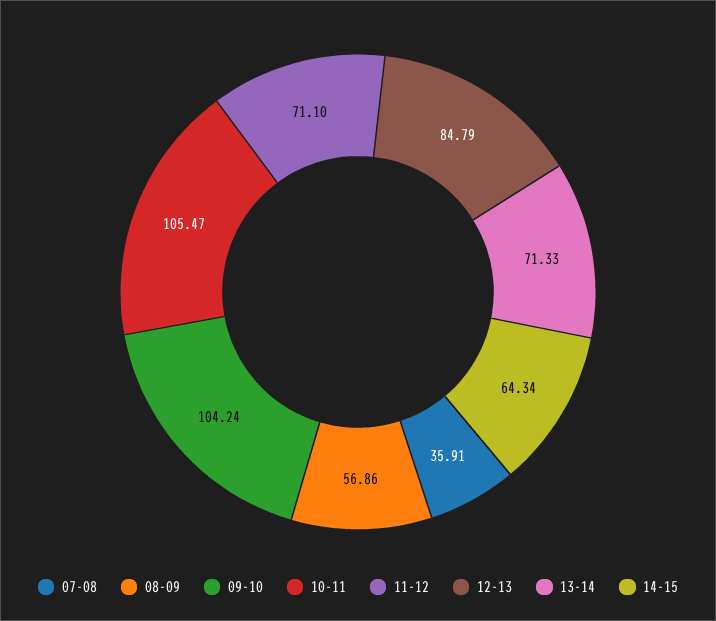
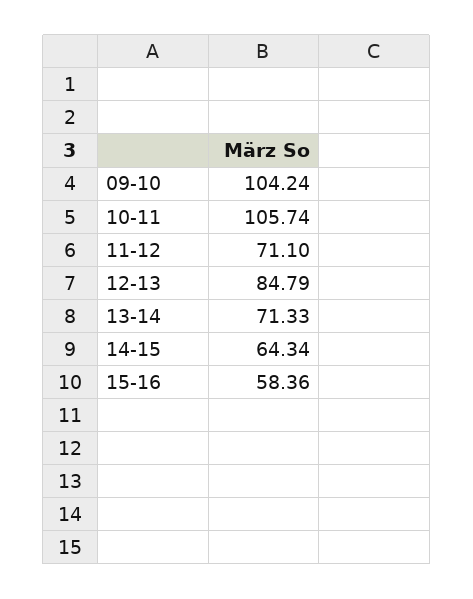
07-08: 35.91 -> none
08-09: 56.86 -> none
10-11: 105.47 -> 105.74
15-16: none -> 58.36

